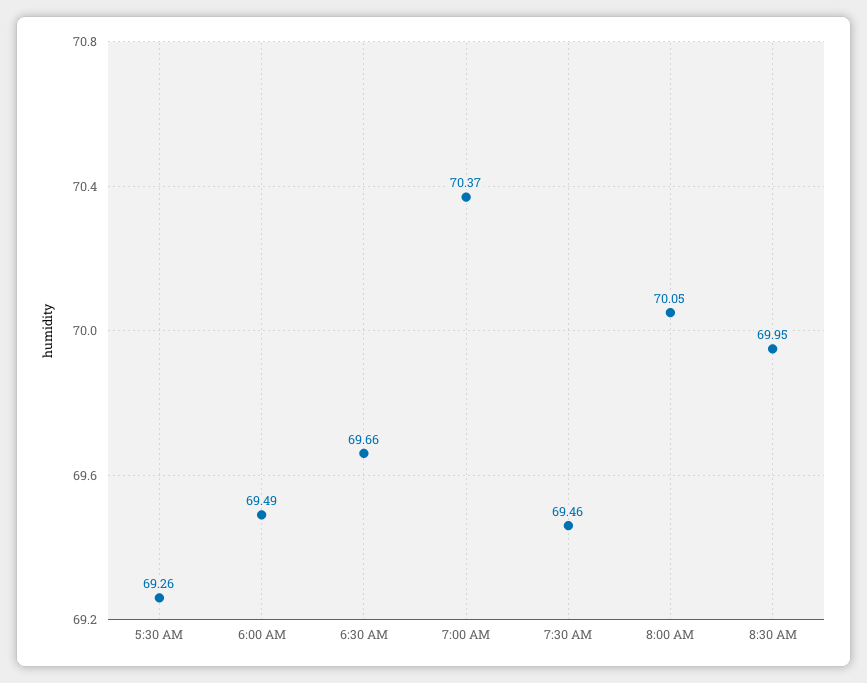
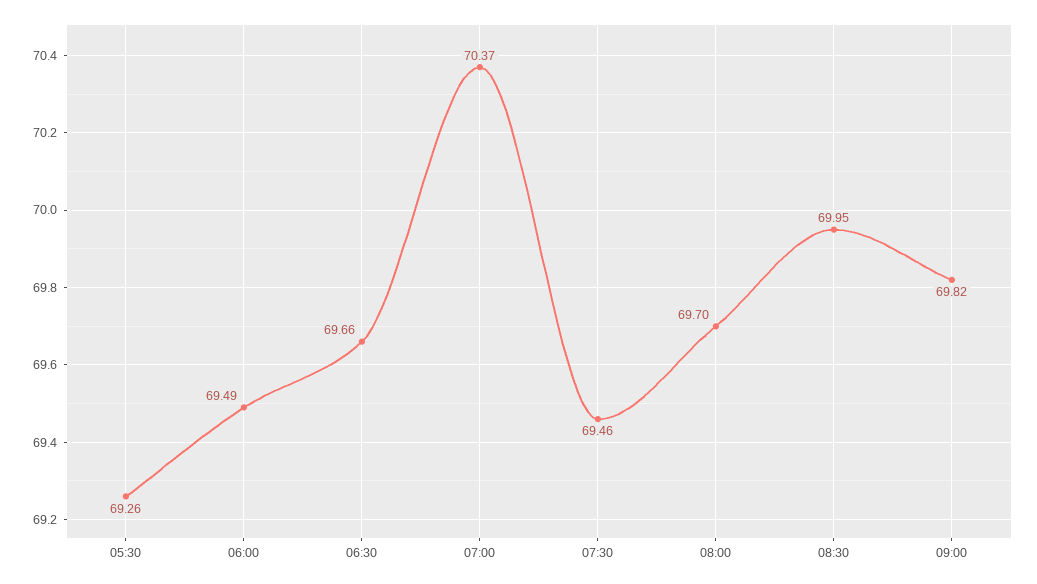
8:00 AM: 70.05 -> 69.7
09:00: none -> 69.82

